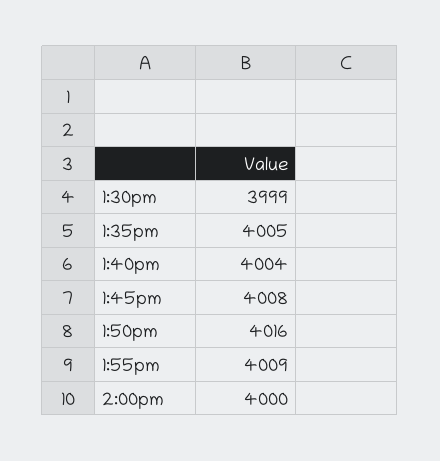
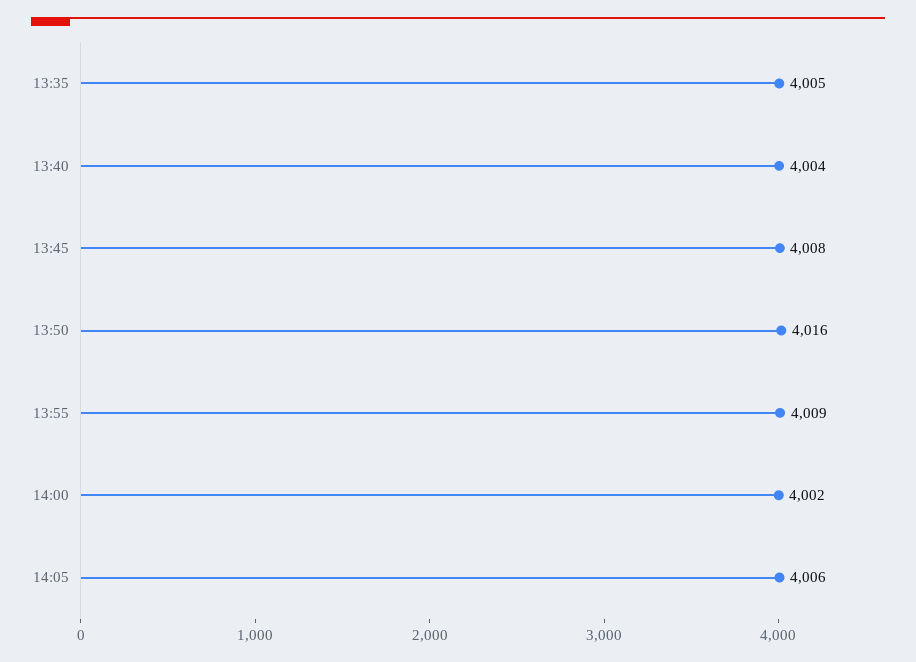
1:30pm: 3999 -> none
2:00pm: 4000 -> 4002
14:05: none -> 4006

